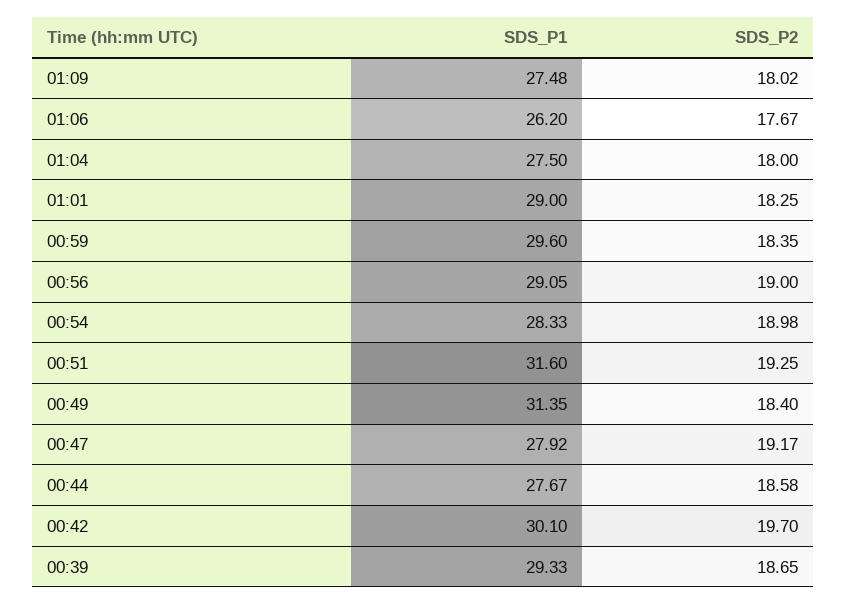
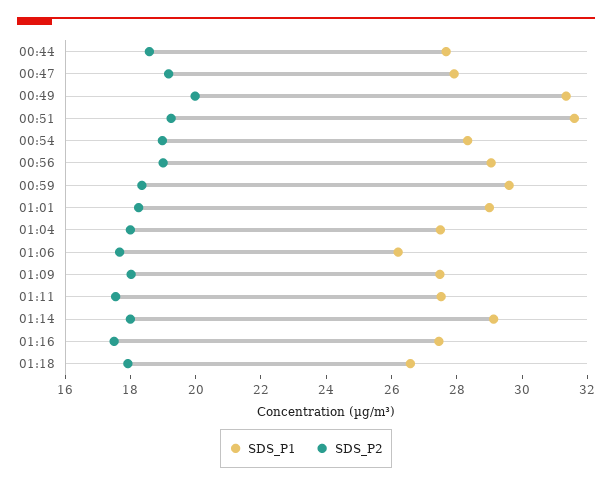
SDS_P2, 00:49: 18.4 -> 20
SDS_P1, 00:42: 30.1 -> none
SDS_P2, 00:42: 19.7 -> none
SDS_P1, 00:39: 29.33 -> none
SDS_P2, 00:39: 18.65 -> none
SDS_P1, 01:11: none -> 27.5
SDS_P2, 01:11: none -> 17.5
SDS_P1, 01:14: none -> 29
SDS_P2, 01:14: none -> 18
SDS_P1, 01:16: none -> 27.5
SDS_P2, 01:16: none -> 17.5
SDS_P1, 01:18: none -> 26.5
SDS_P2, 01:18: none -> 18

